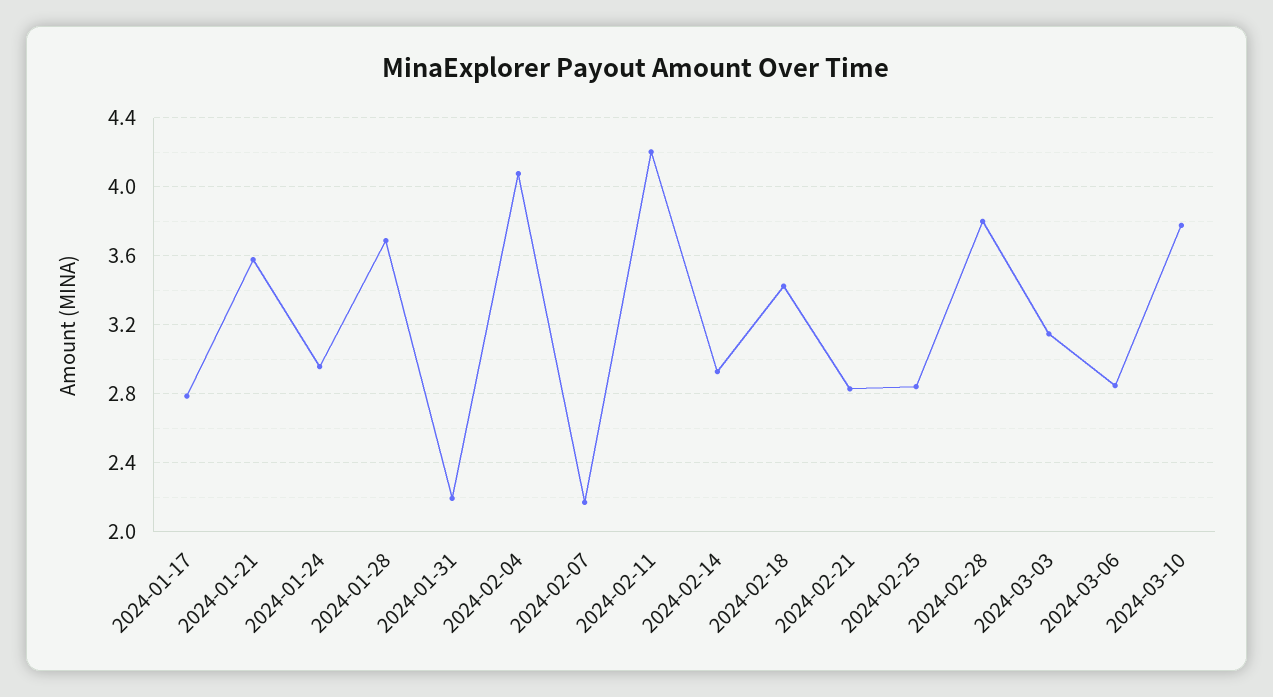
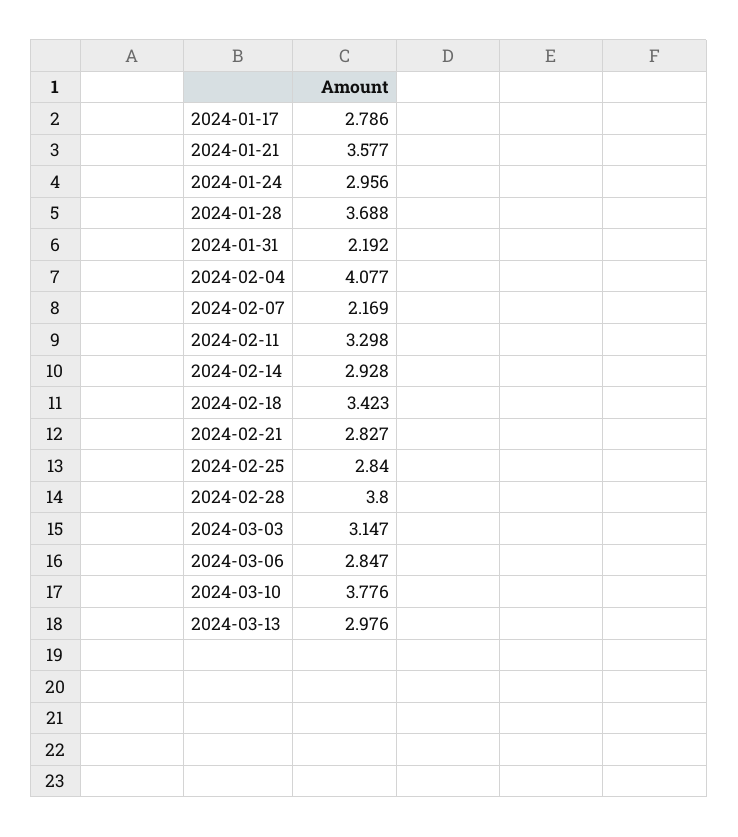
2024-02-11: 4.2 -> 3.298
2024-03-13: none -> 2.976

